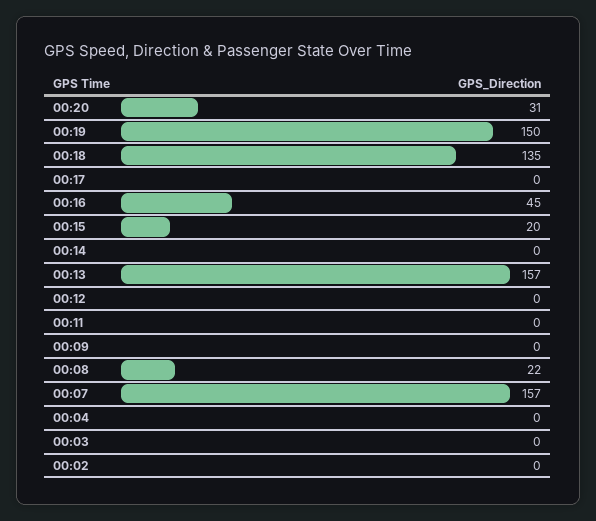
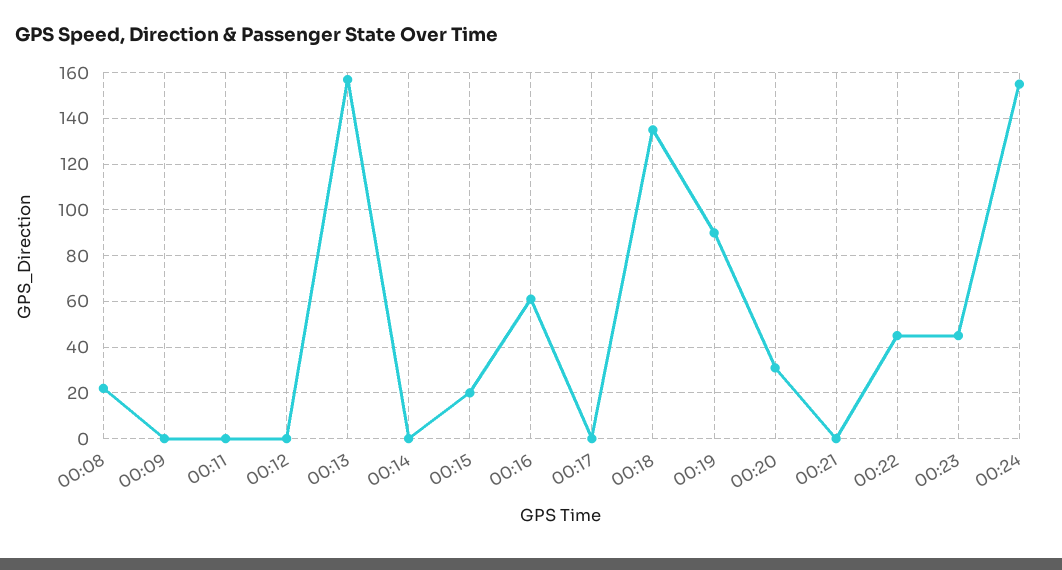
00:19: 150 -> 90
00:16: 45 -> 60
00:07: 157 -> none
00:04: 0 -> none
00:03: 0 -> none
00:02: 0 -> none
00:21: none -> 0
00:22: none -> 45
00:23: none -> 45
00:24: none -> 155

